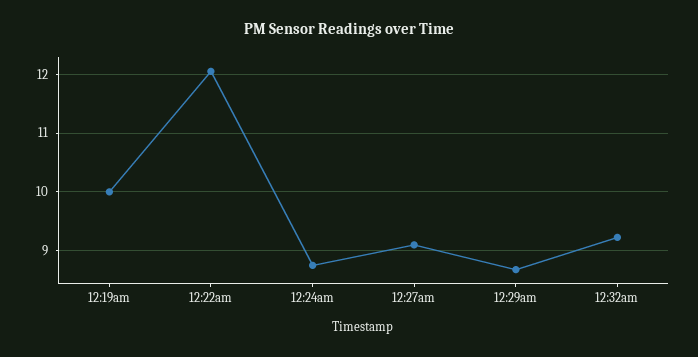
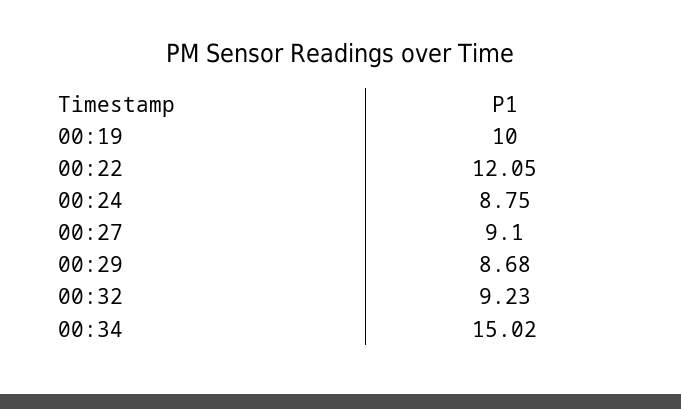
00:34: none -> 15.02

